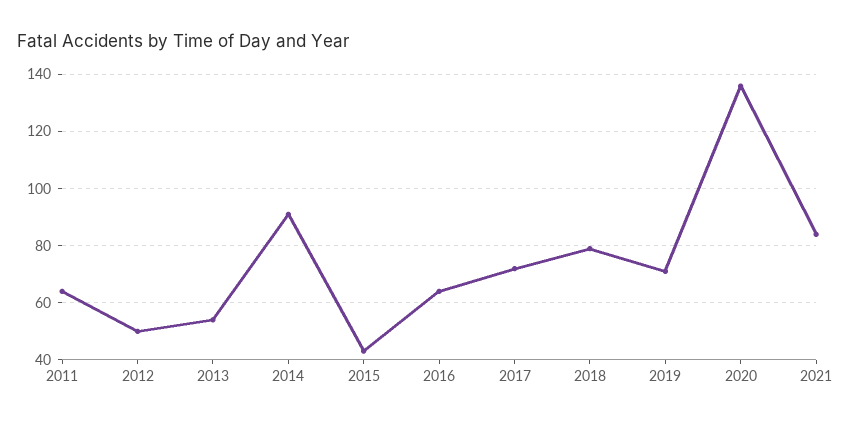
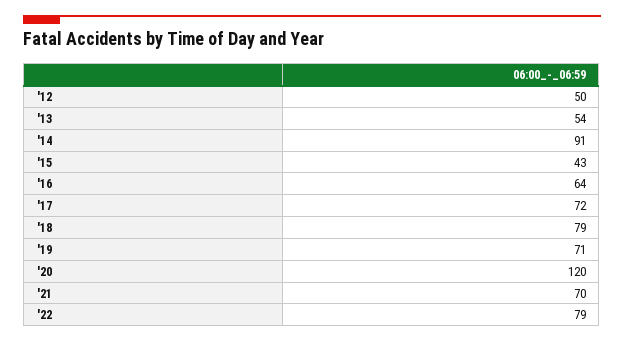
2011: 65 -> none
2020: 135 -> 120
2021: 85 -> 70
'22: none -> 79

